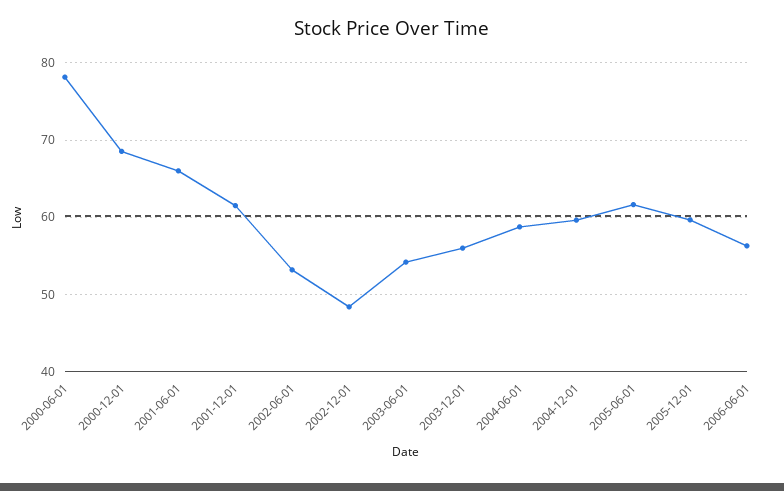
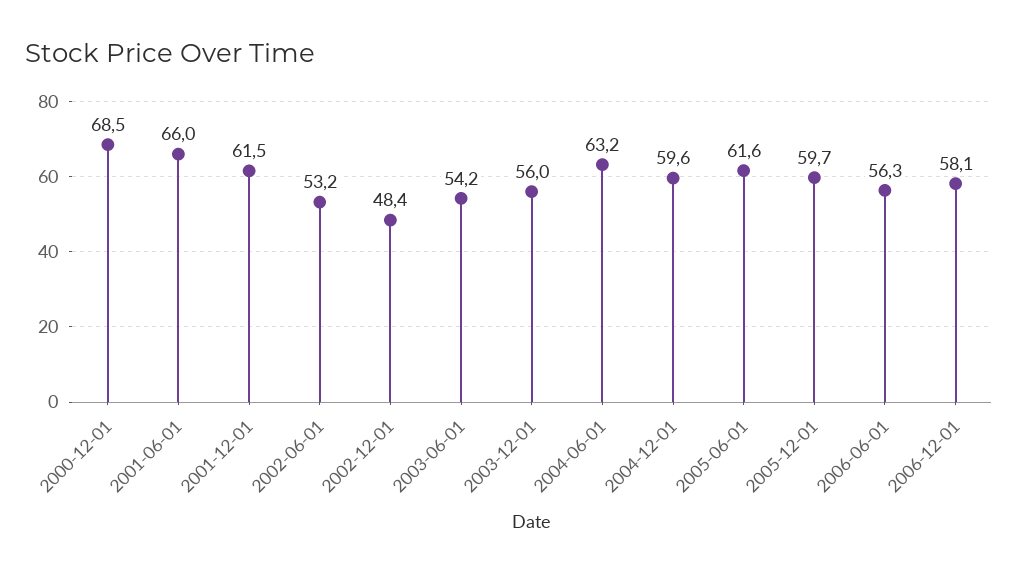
2000-06-01: 78 -> none
2004-06-01: 59 -> 63.2
2006-12-01: none -> 58.1

